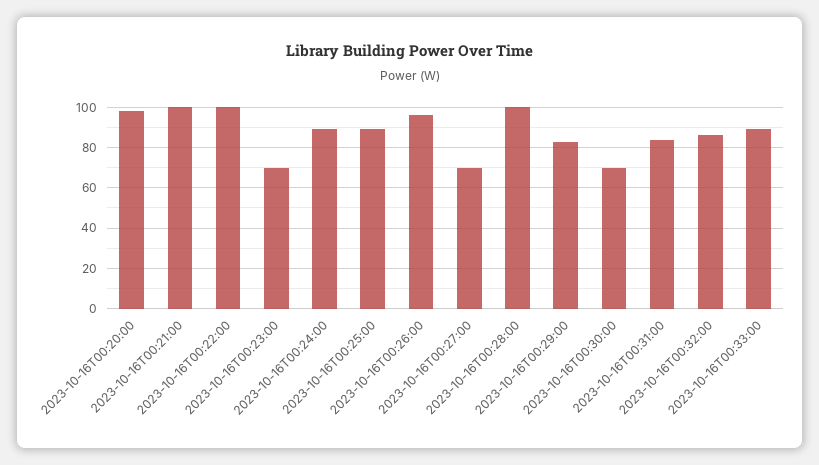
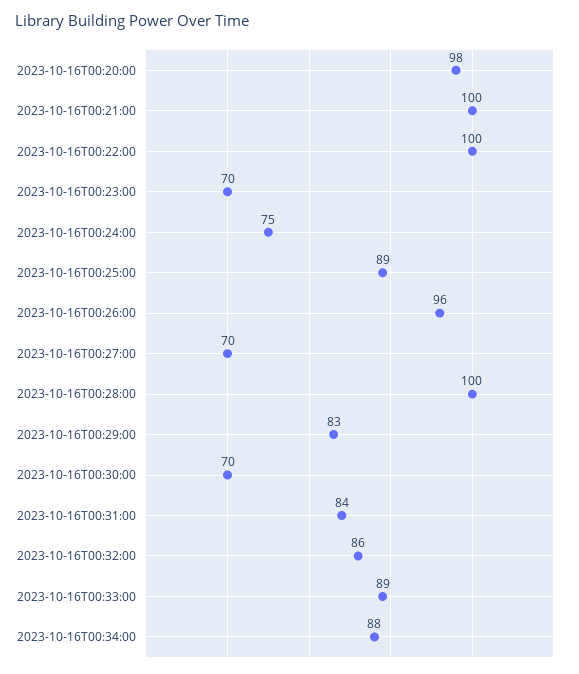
2023-10-16T00:24:00: 90 -> 75
2023-10-16T00:34:00: none -> 88

